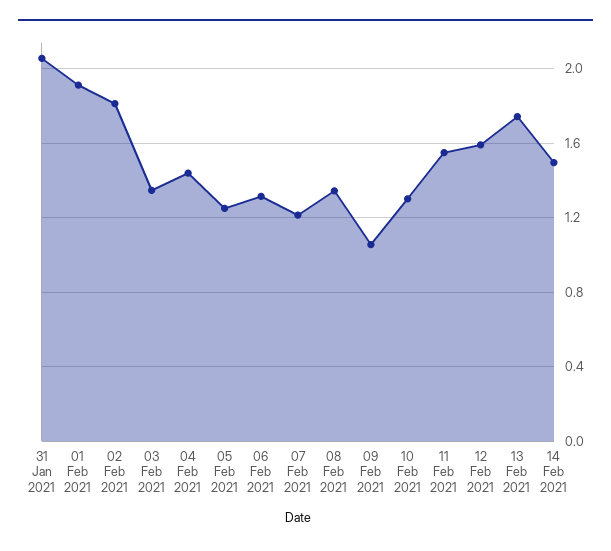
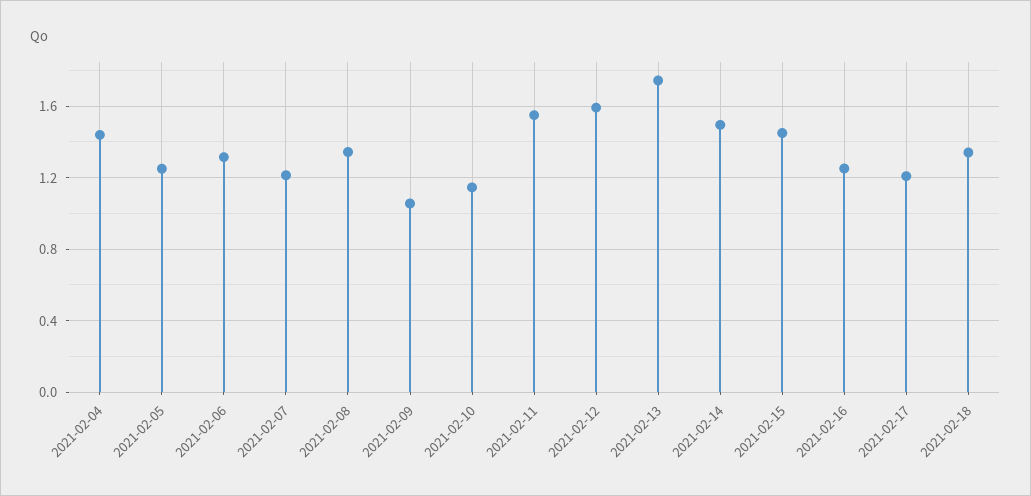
31 Jan 2021: 2.05 -> none
01 Feb 2021: 1.9 -> none
02 Feb 2021: 1.8 -> none
03 Feb 2021: 1.35 -> none
10 Feb 2021: 1.3 -> 1.15
2021-02-15: none -> 1.45
2021-02-16: none -> 1.25
2021-02-17: none -> 1.2
2021-02-18: none -> 1.35

